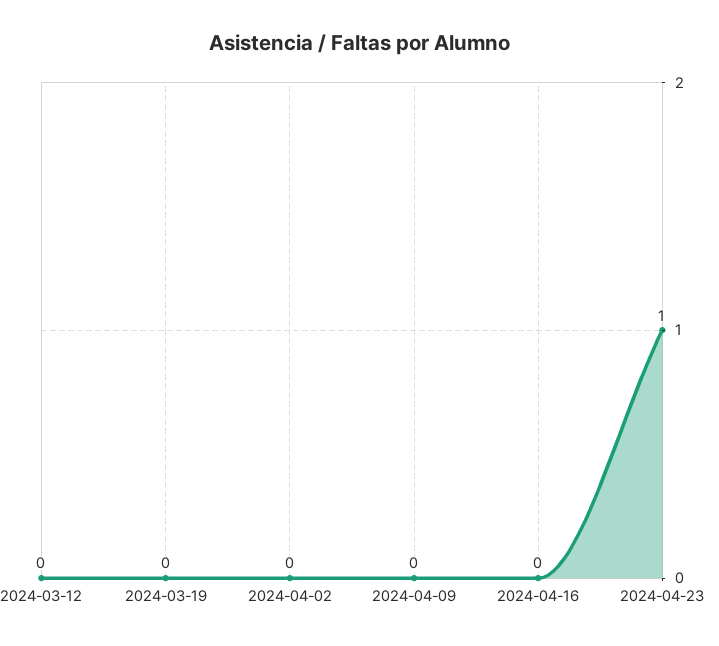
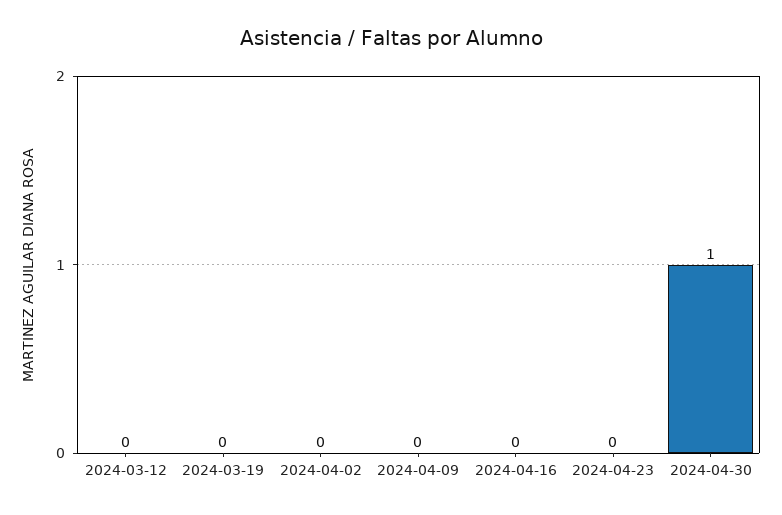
2024-04-23: 1 -> 0
2024-04-30: none -> 1

